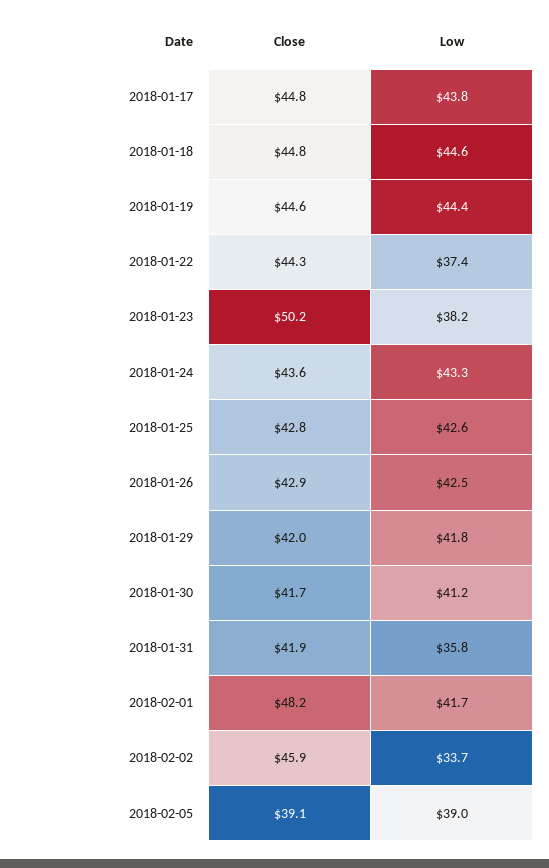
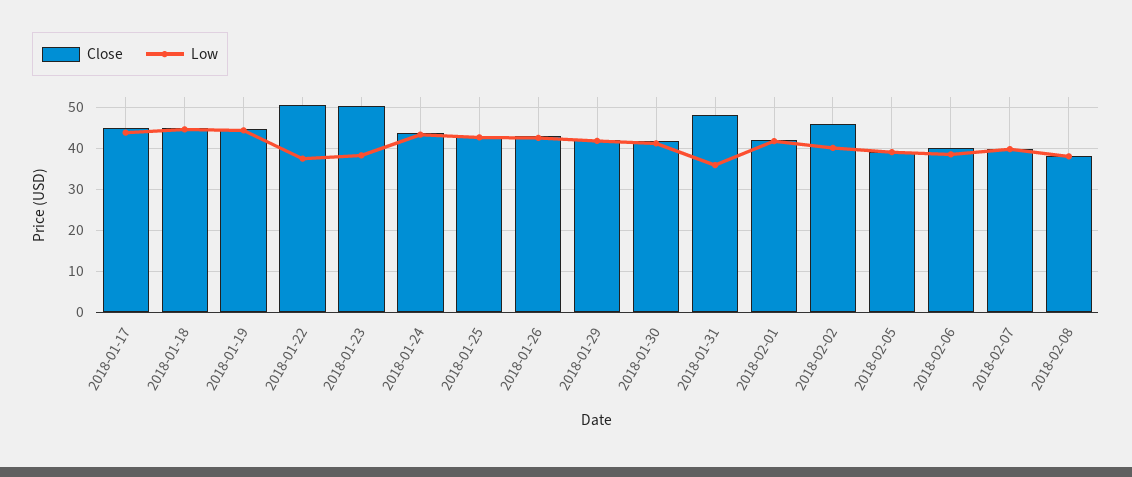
Close, 2018-01-22: 44.3 -> 50
Close, 2018-01-31: 41.9 -> 48
Close, 2018-02-01: 48.2 -> 42
Low, 2018-02-02: 33.7 -> 40
Close, 2018-02-06: none -> 40
Low, 2018-02-06: none -> 38
Close, 2018-02-07: none -> 40
Low, 2018-02-07: none -> 40
Close, 2018-02-08: none -> 38
Low, 2018-02-08: none -> 38

